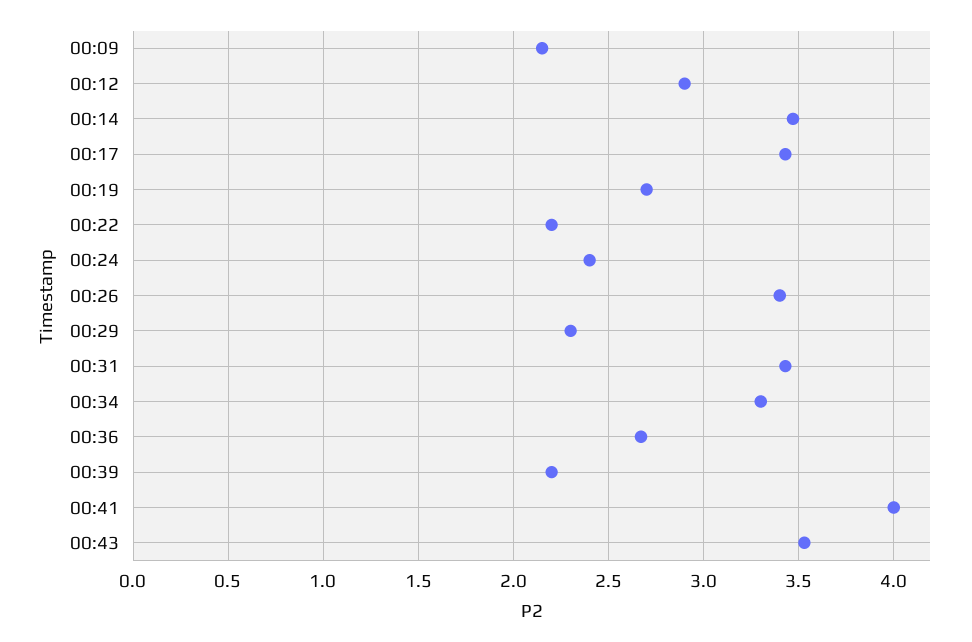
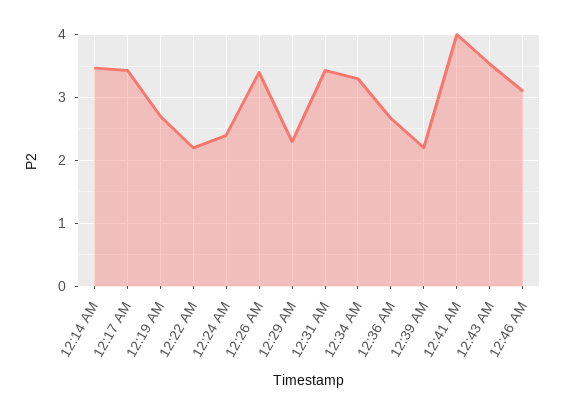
00:09: 2.15 -> none
00:12: 2.9 -> none
12:46 AM: none -> 3.1

